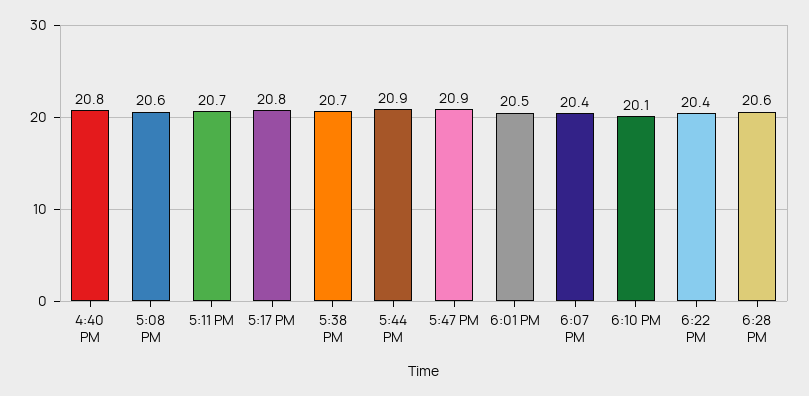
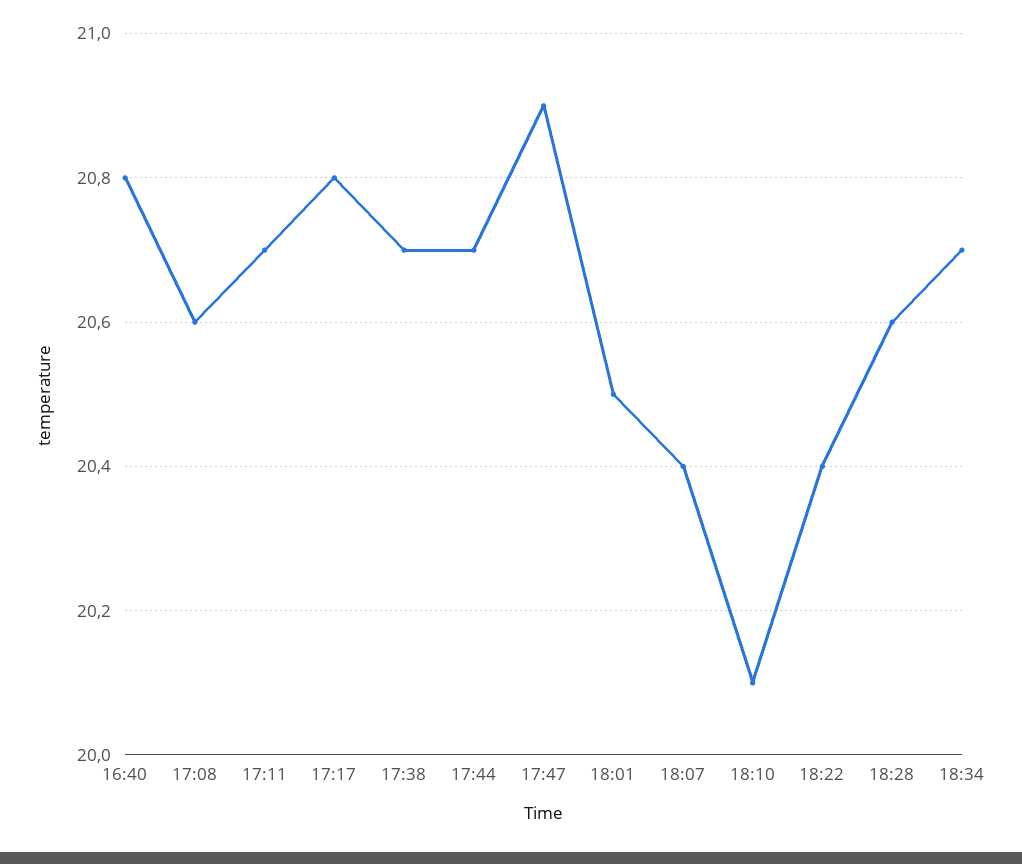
5:44 PM: 20.9 -> 20.7
18:34: none -> 20.7

